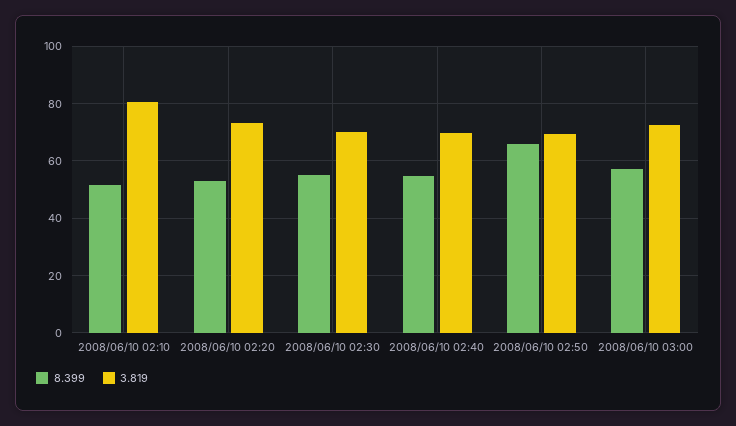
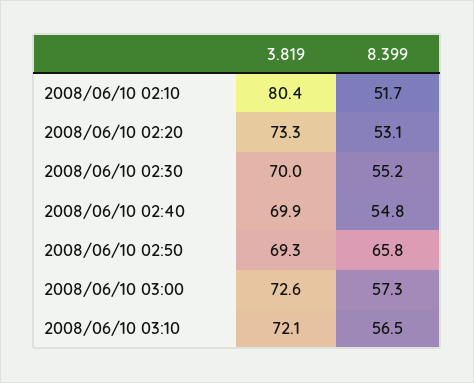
3.819, 2008/06/10 03:10: none -> 72.1
8.399, 2008/06/10 03:10: none -> 56.5

